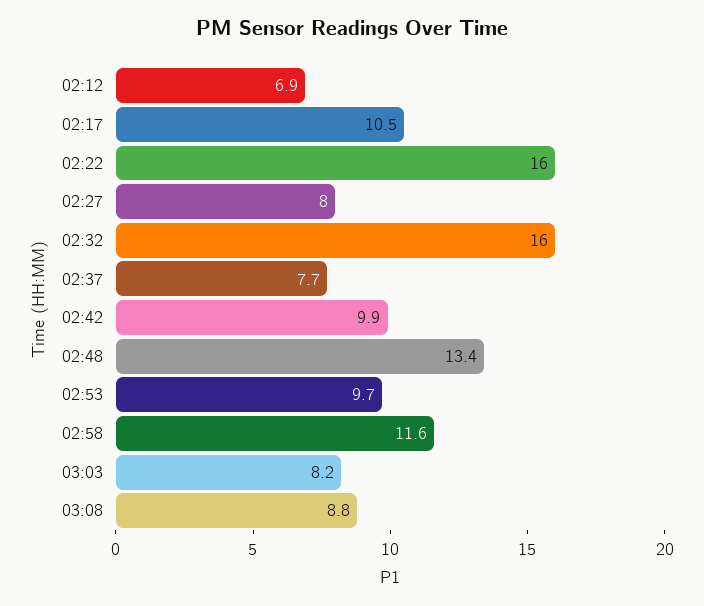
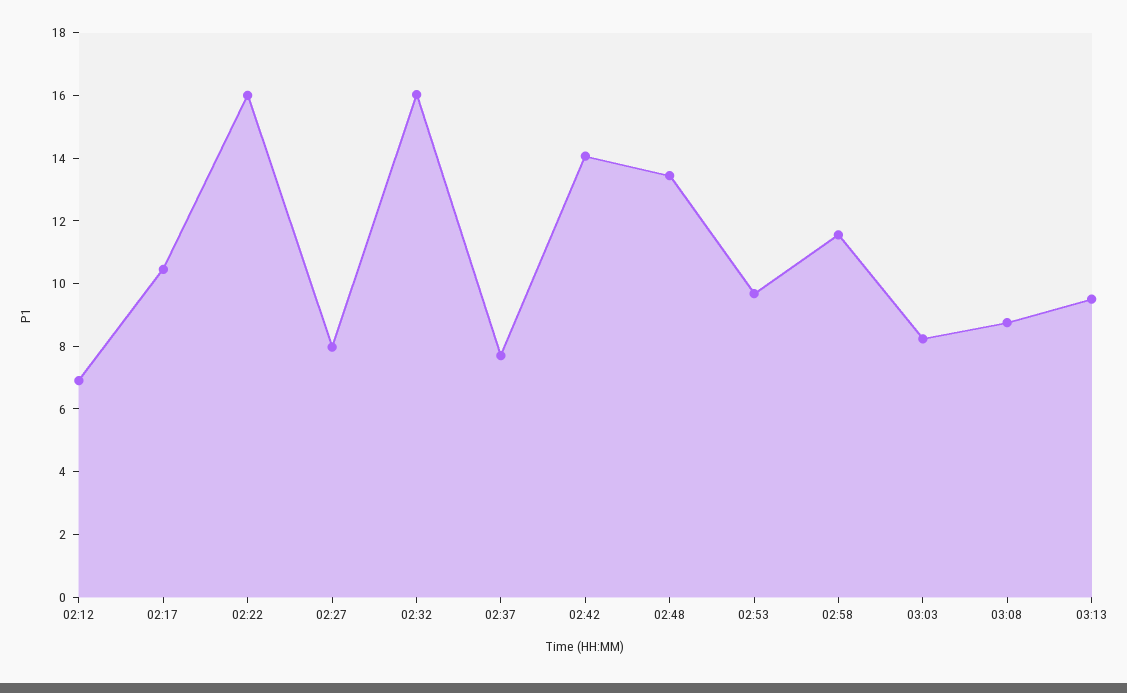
02:42: 9.9 -> 14
03:13: none -> 9.5

